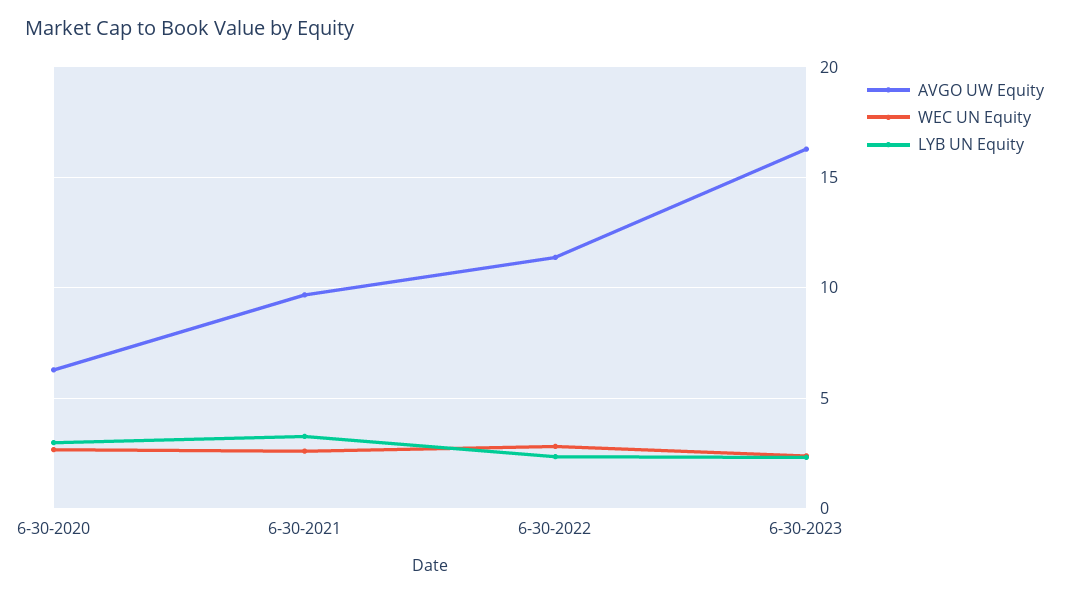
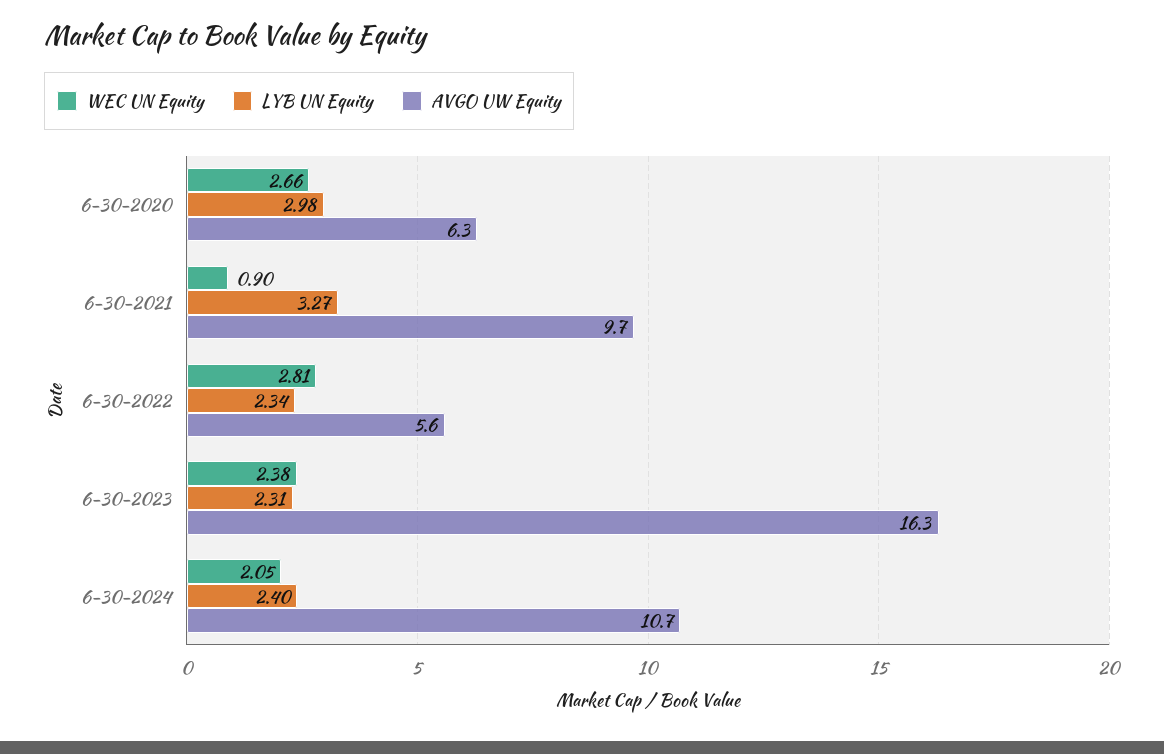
WEC UN Equity, 6-30-2021: 2.5 -> 0.9
AVGO UW Equity, 6-30-2022: 11.5 -> 5.6
WEC UN Equity, 6-30-2024: none -> 2.05
LYB UN Equity, 6-30-2024: none -> 2.4
AVGO UW Equity, 6-30-2024: none -> 10.7

